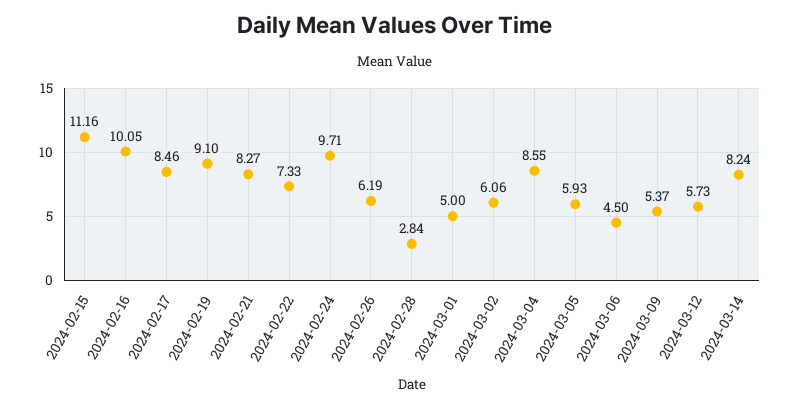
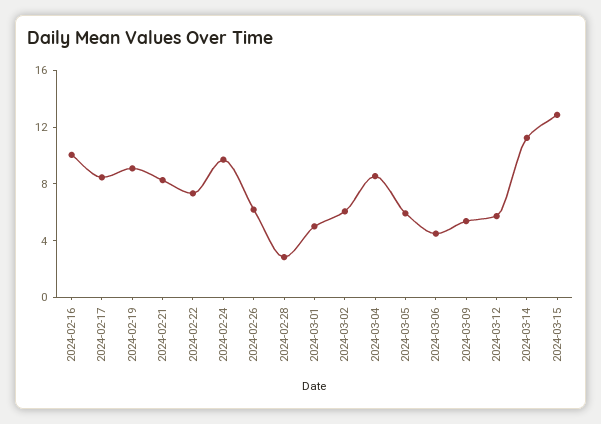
2024-02-15: 11.16 -> none
2024-03-14: 8.24 -> 11
2024-03-15: none -> 13

